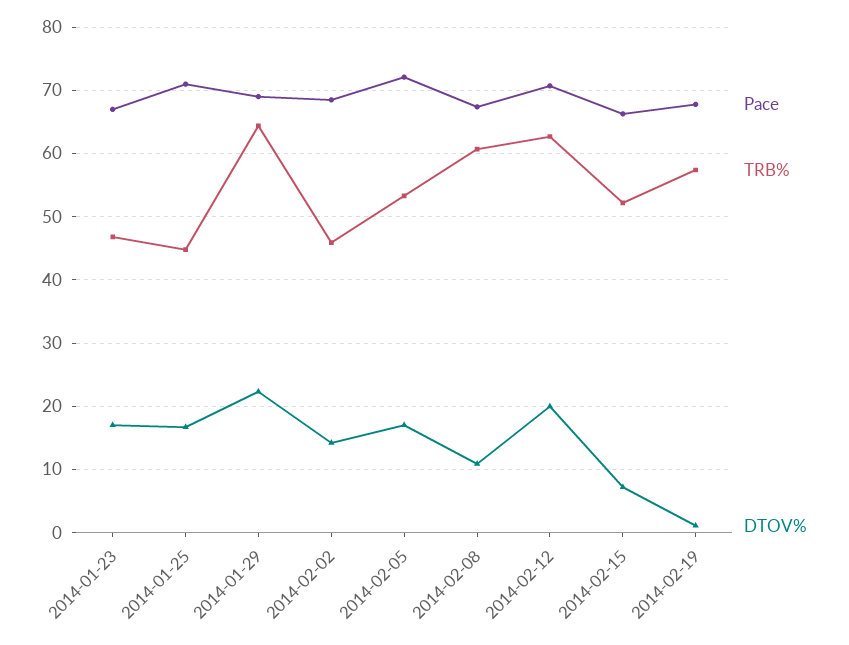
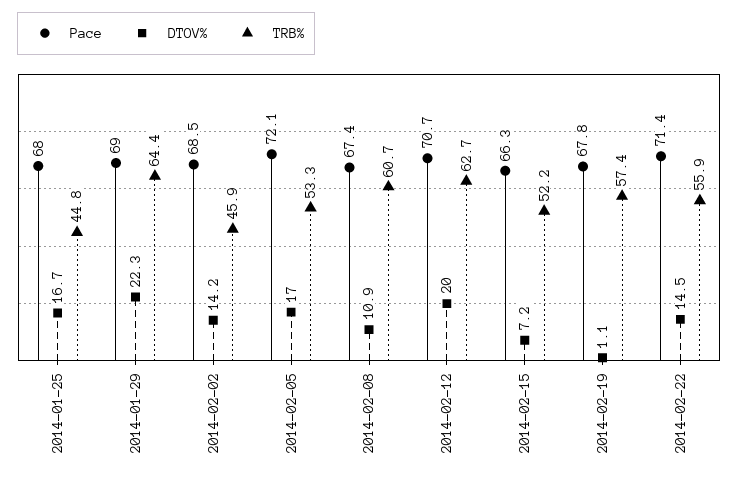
Pace, 2014-01-23: 67 -> none
TRB%, 2014-01-23: 47 -> none
DTOV%, 2014-01-23: 17 -> none
Pace, 2014-01-25: 71 -> 68
Pace, 2014-02-22: none -> 71.4
DTOV%, 2014-02-22: none -> 14.5
TRB%, 2014-02-22: none -> 55.9

